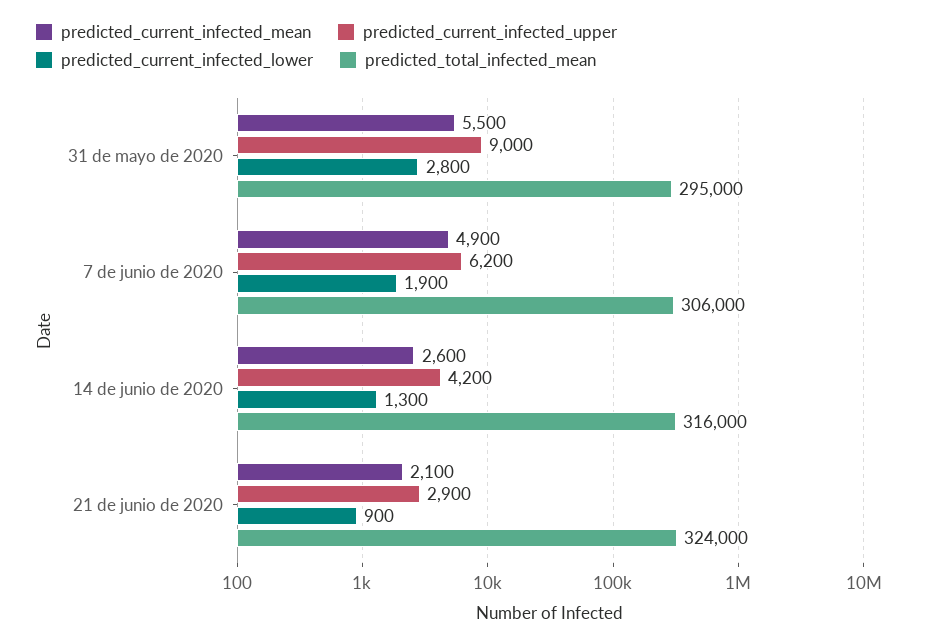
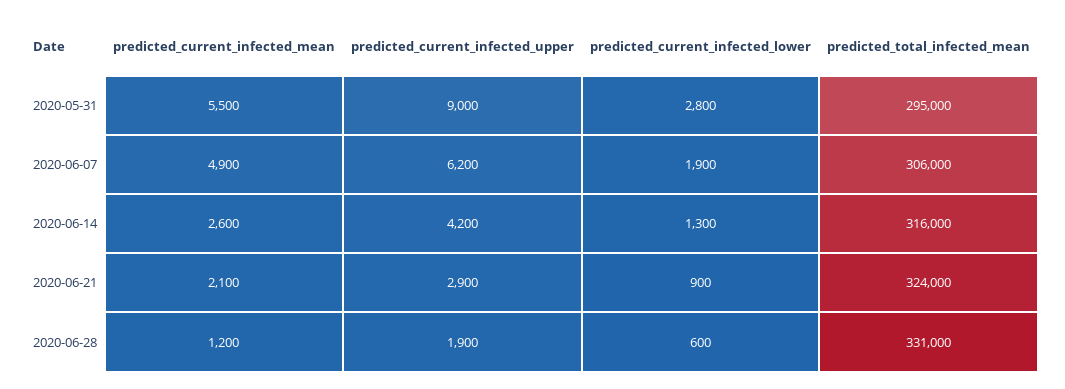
predicted_current_infected_mean, 2020-06-28: none -> 1200
predicted_current_infected_upper, 2020-06-28: none -> 1900
predicted_current_infected_lower, 2020-06-28: none -> 600
predicted_total_infected_mean, 2020-06-28: none -> 331000

